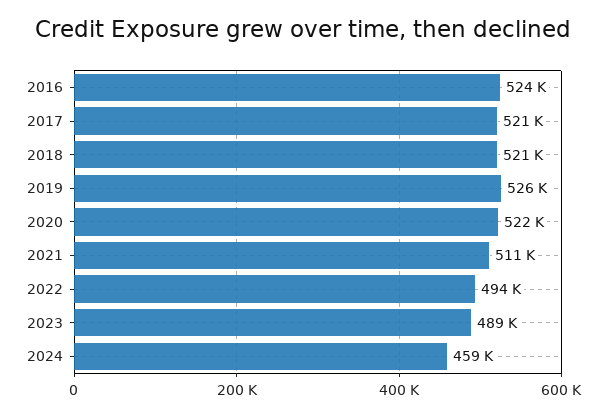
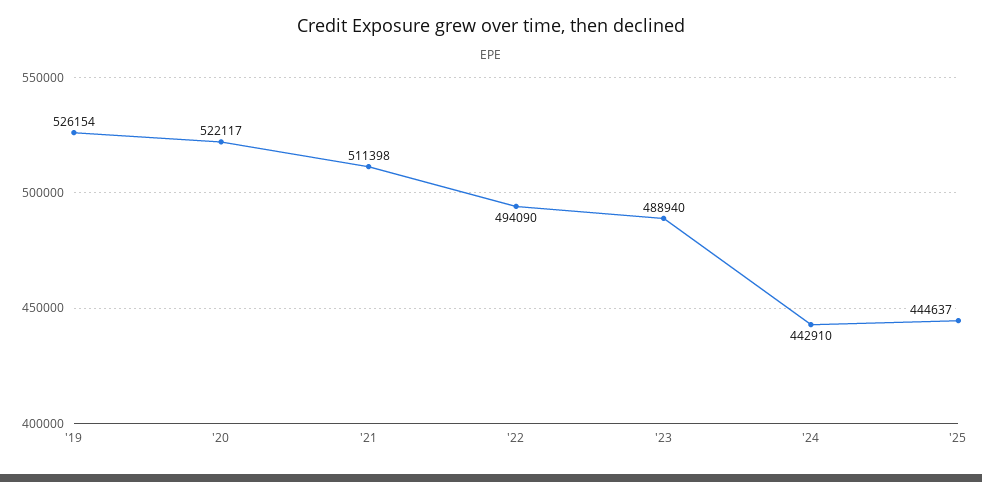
2016: 524000 -> none
2017: 521000 -> none
2018: 521000 -> none
2024: 459000 -> 442910
'25: none -> 444637

